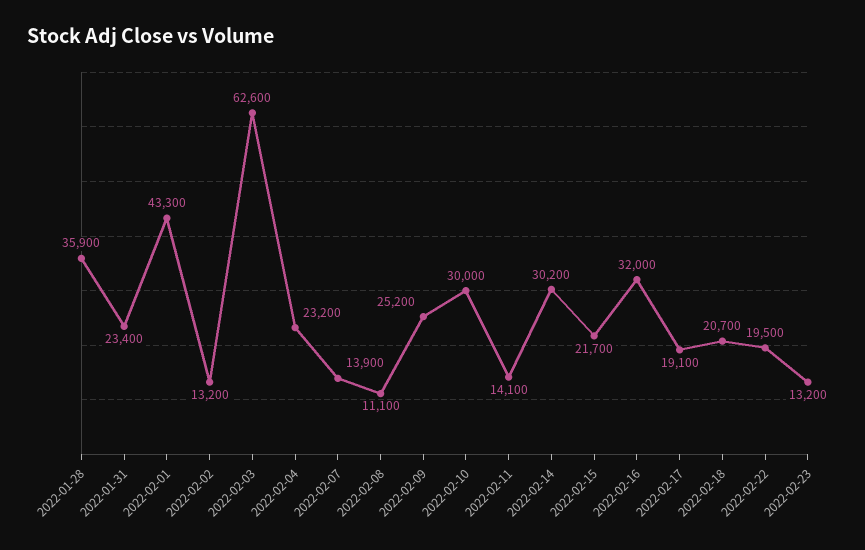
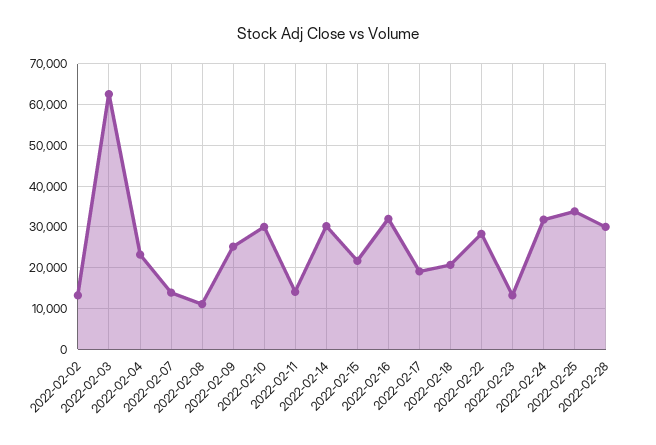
2022-01-28: 35900 -> none
2022-01-31: 23400 -> none
2022-02-01: 43300 -> none
2022-02-22: 19500 -> 28000
2022-02-24: none -> 32000
2022-02-25: none -> 34000
2022-02-28: none -> 30000

